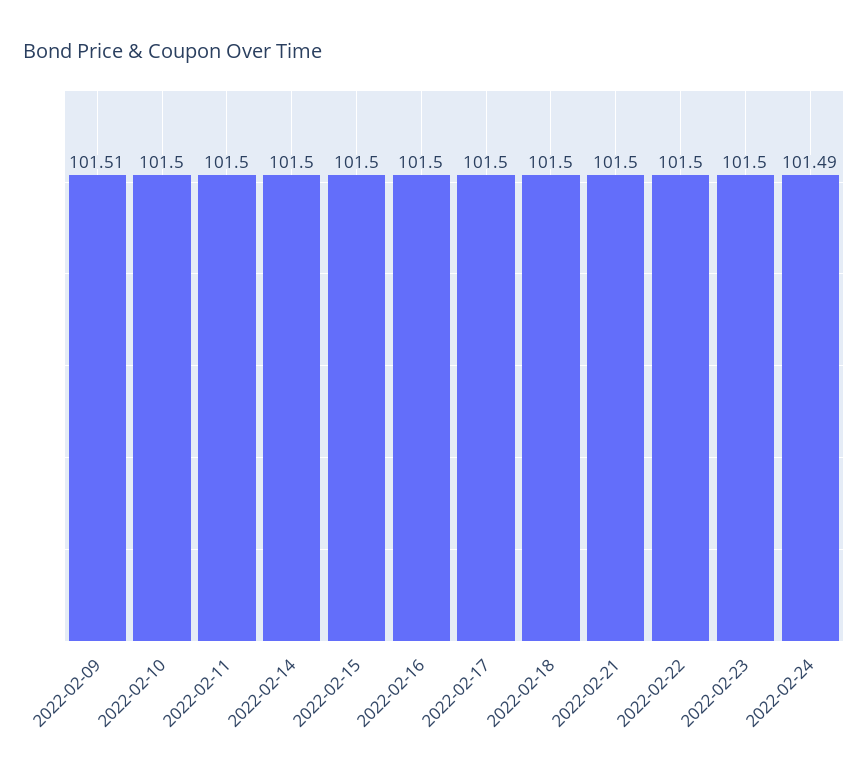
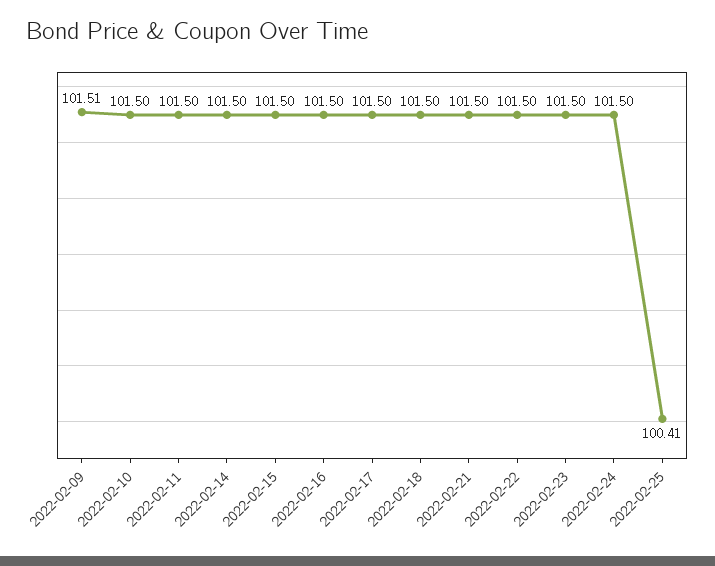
2022-02-24: 101.49 -> 101.5
2022-02-25: none -> 100.41

